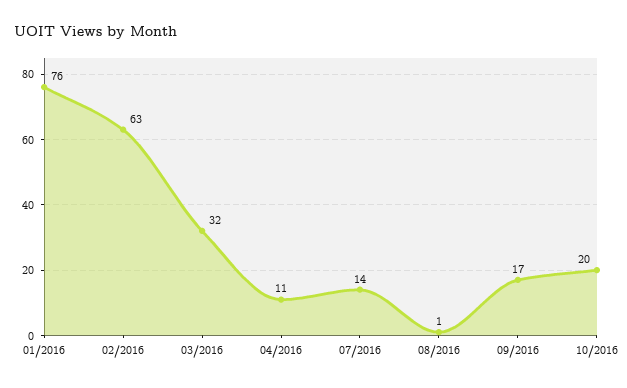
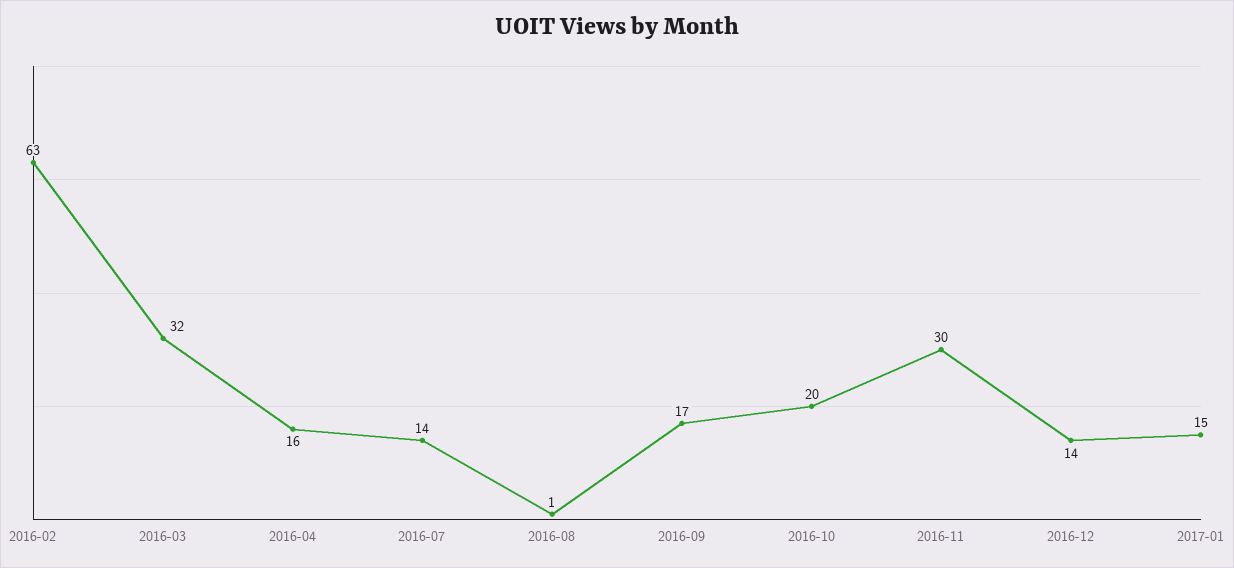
01/2016: 76 -> none
04/2016: 11 -> 16
2016-11: none -> 30
2016-12: none -> 14
2017-01: none -> 15

